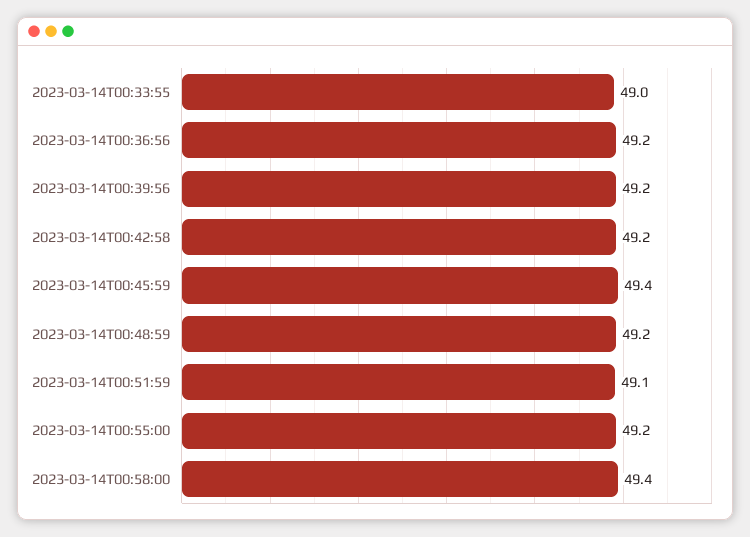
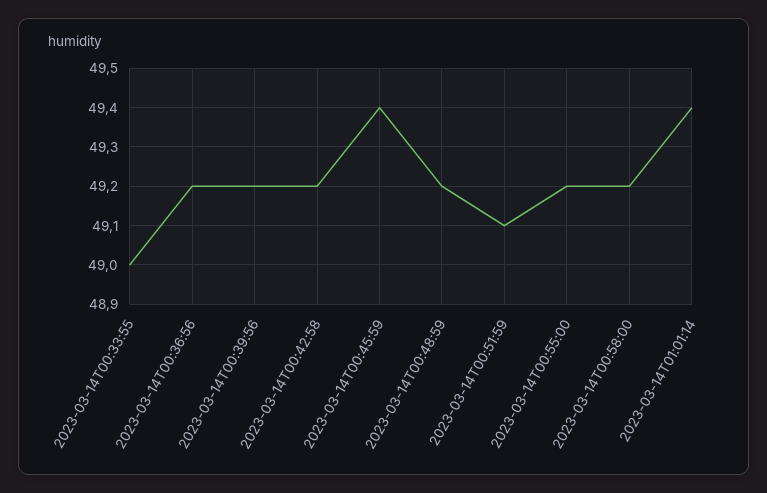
2023-03-14T00:58:00: 49.4 -> 49.2
2023-03-14T01:01:14: none -> 49.4

